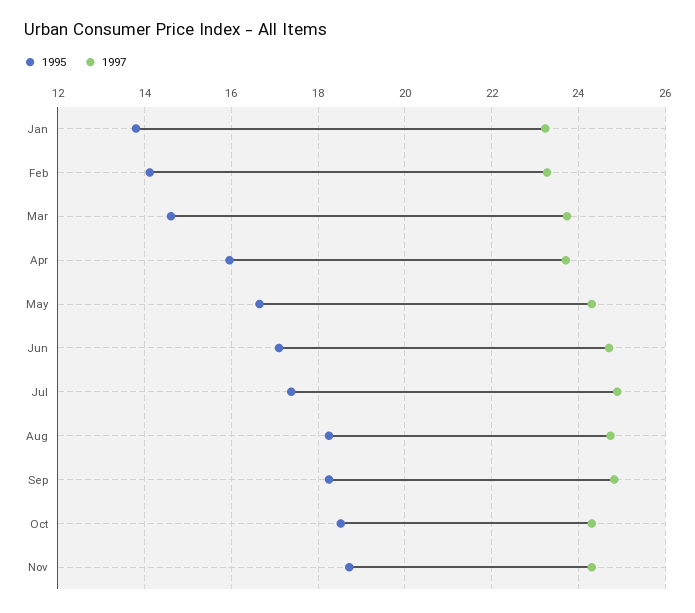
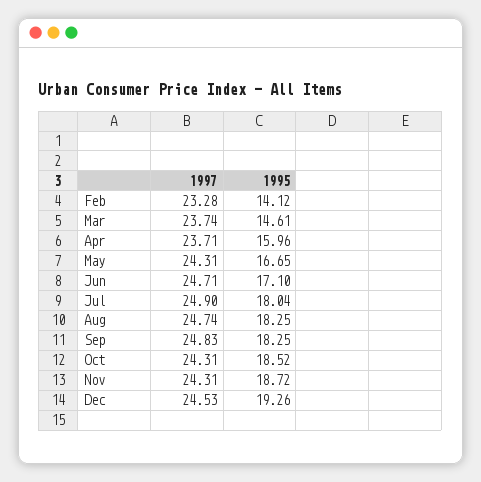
1995, Jan: 13.8 -> none
1997, Jan: 23.2 -> none
1995, Jul: 17.4 -> 18.04
1997, Dec: none -> 24.53
1995, Dec: none -> 19.26

